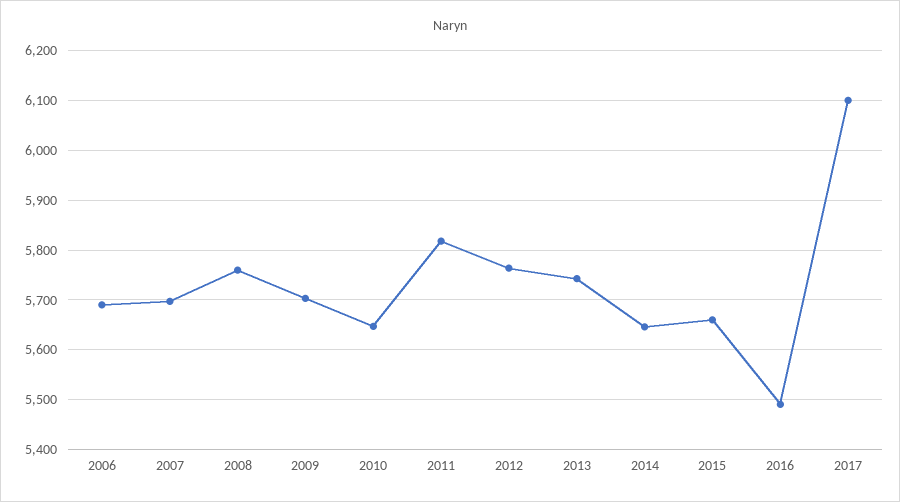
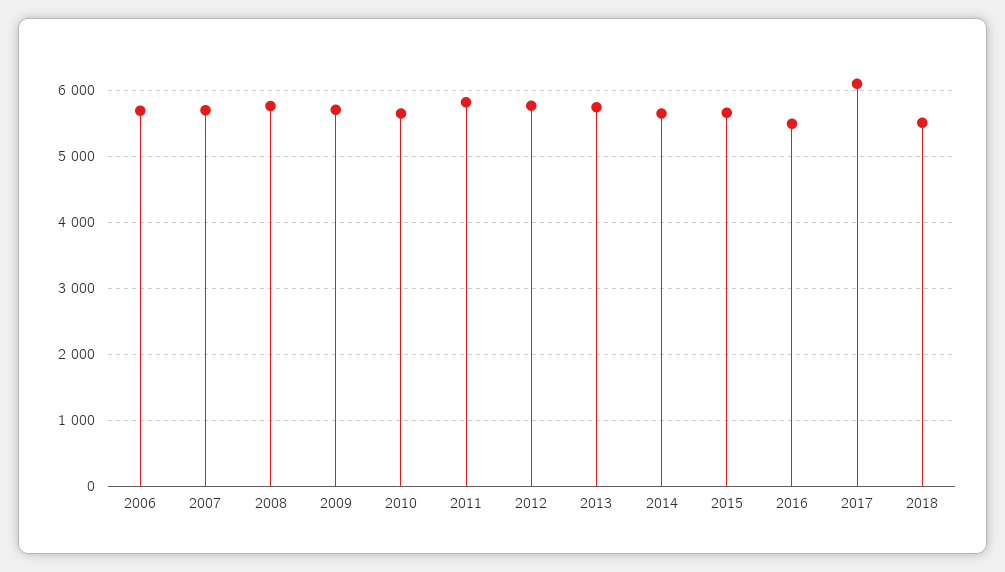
2018: none -> 5500

